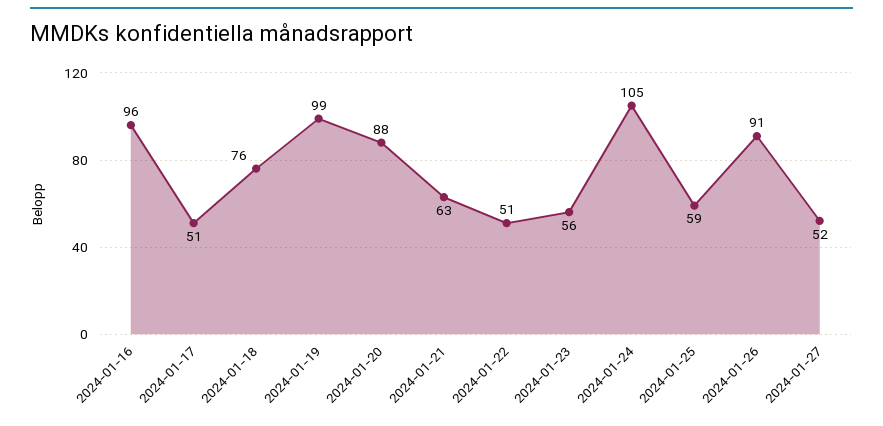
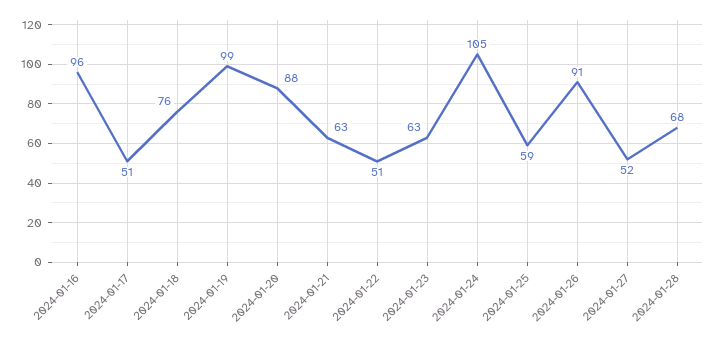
2024-01-23: 56 -> 63
2024-01-28: none -> 68

